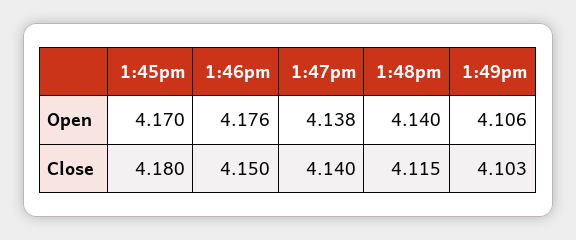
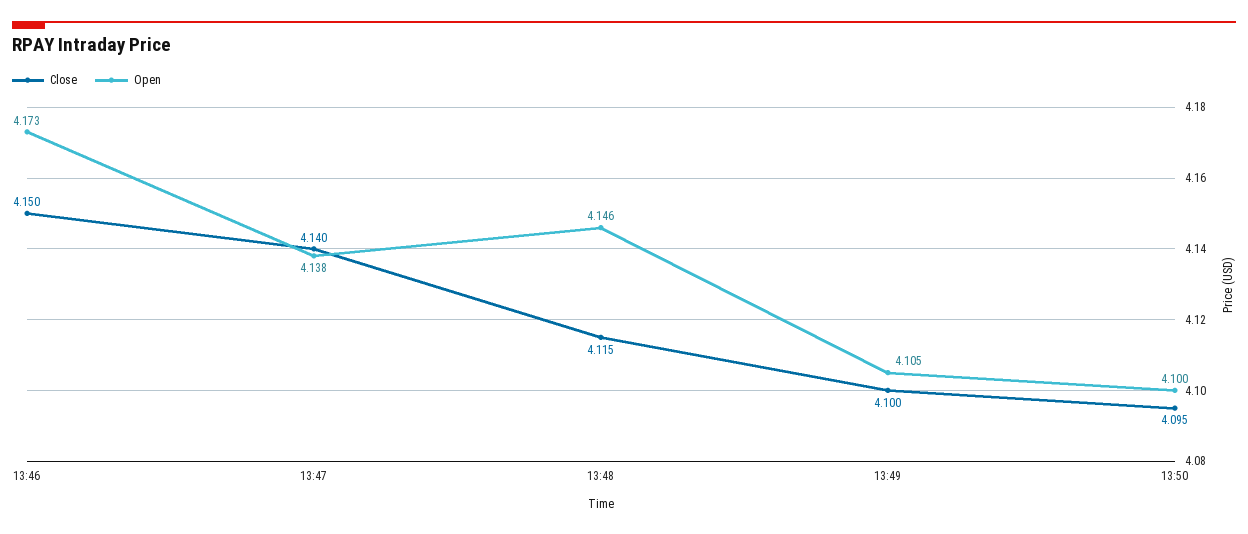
Open, 1:45pm: 4.17 -> none
Open, 1:46pm: 4.176 -> 4.173
Open, 1:48pm: 4.14 -> 4.146
Open, 1:49pm: 4.106 -> 4.105
Close, 1:45pm: 4.18 -> none
Close, 1:49pm: 4.103 -> 4.1
Close, 13:50: none -> 4.095
Open, 13:50: none -> 4.1

